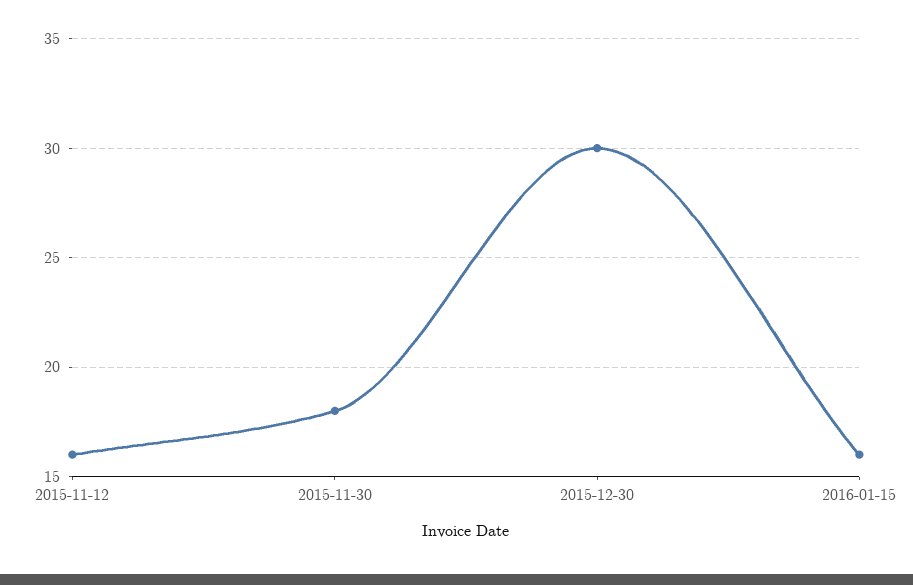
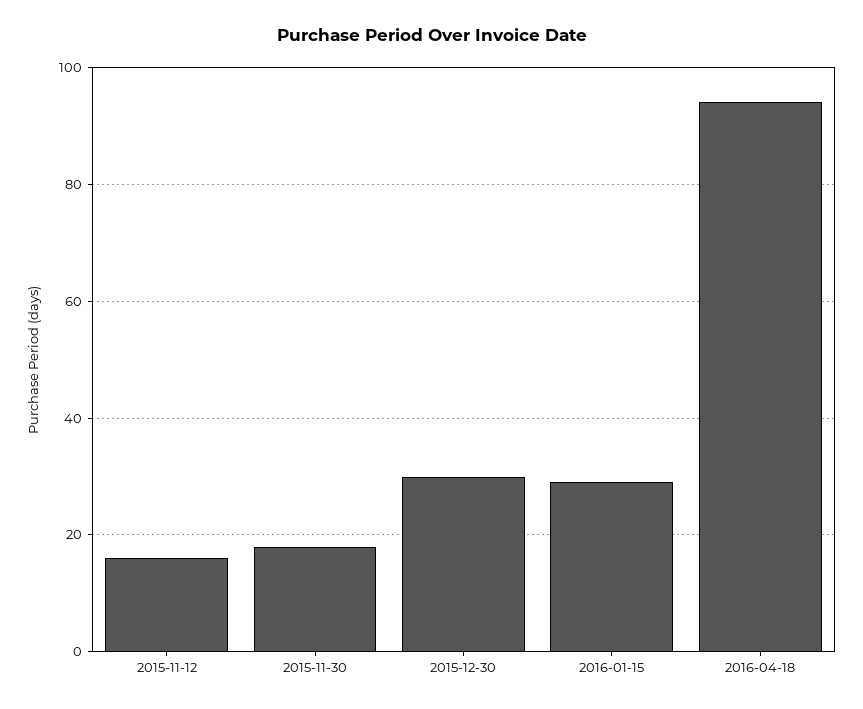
2016-01-15: 16 -> 30
2016-04-18: none -> 95

